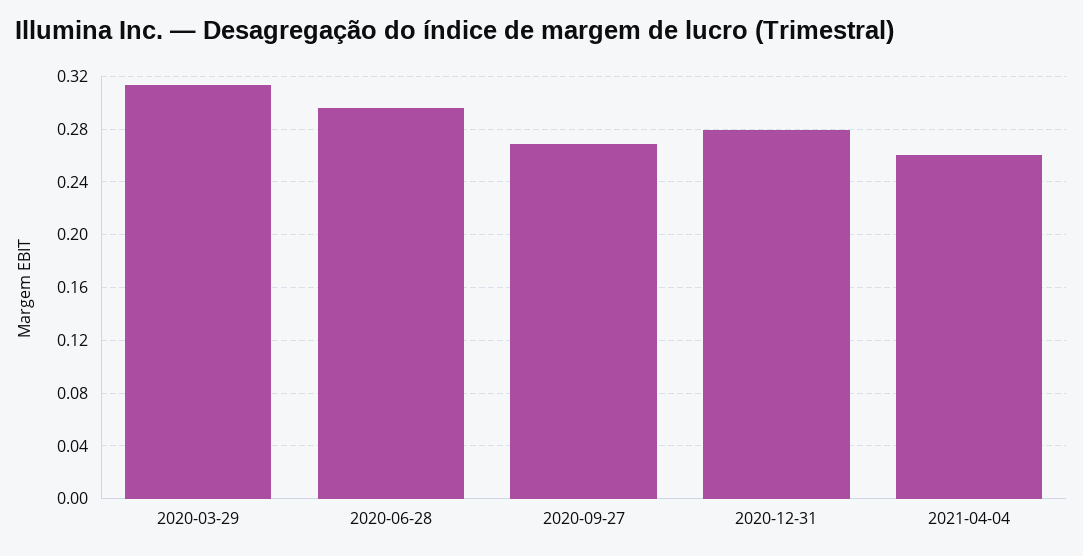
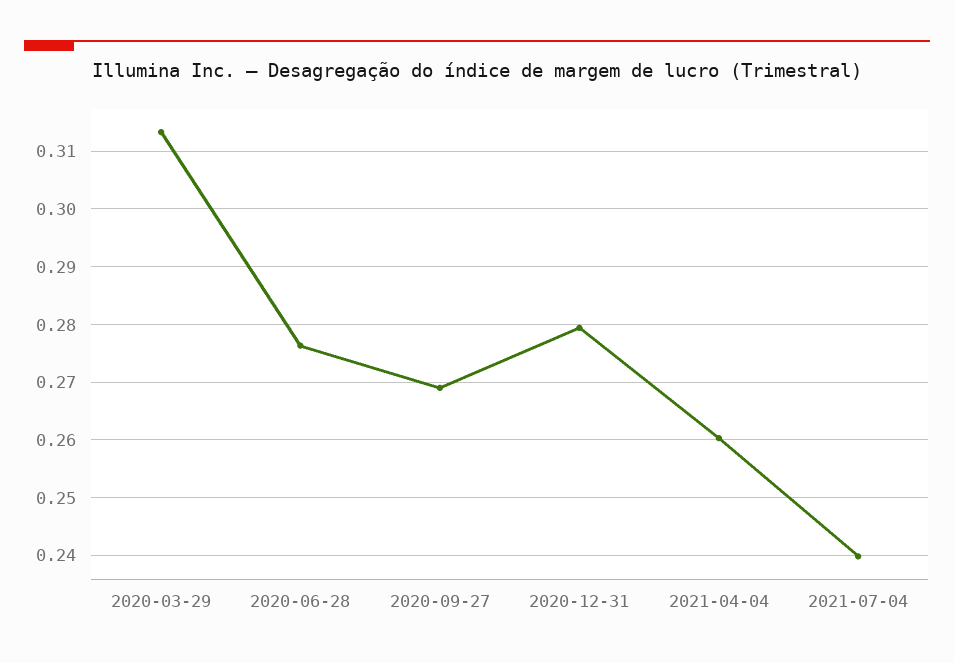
2020-06-28: 0.295 -> 0.276
2021-07-04: none -> 0.24

